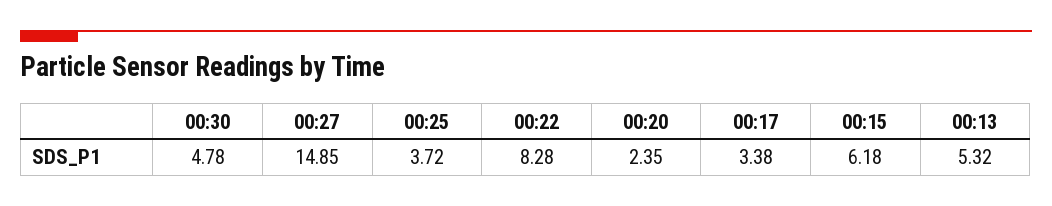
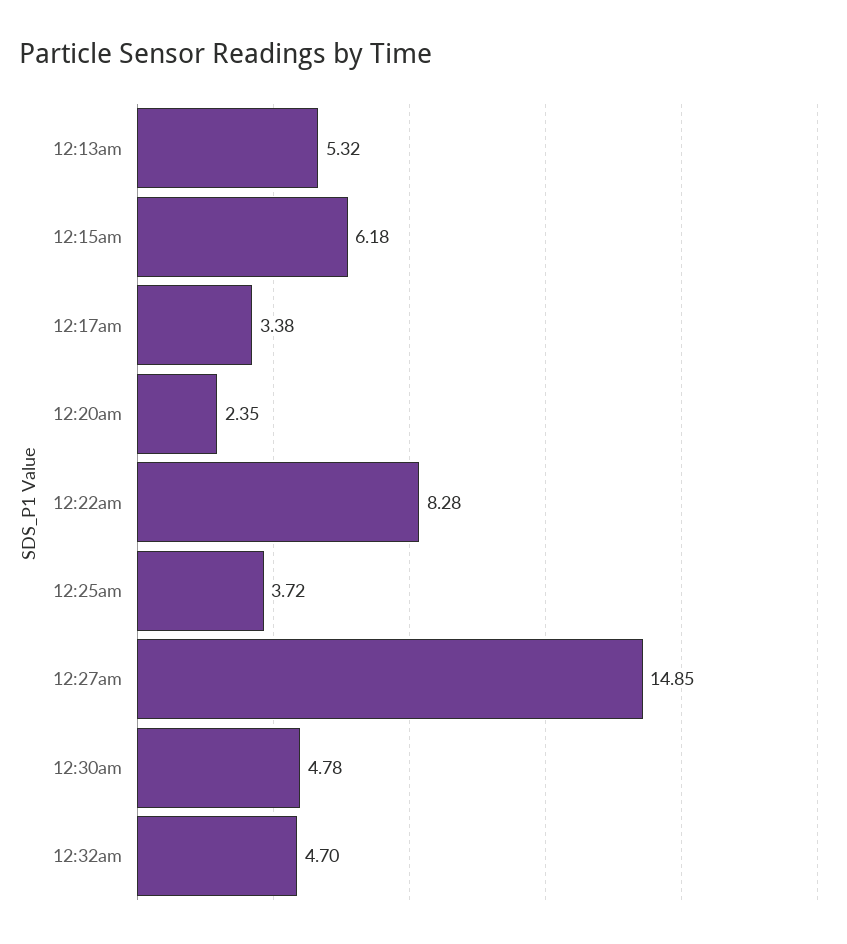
12:32am: none -> 4.7

